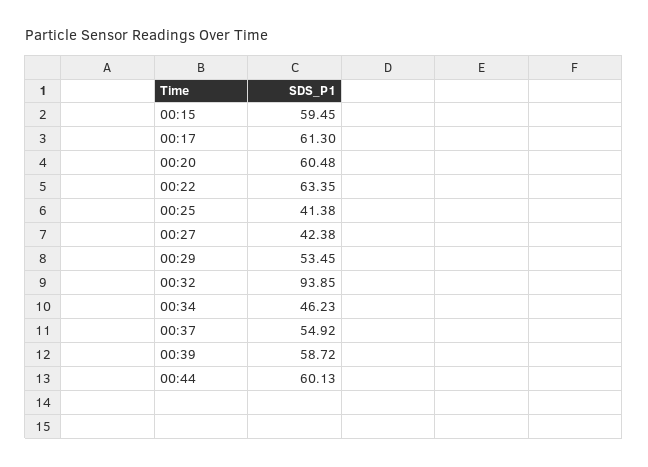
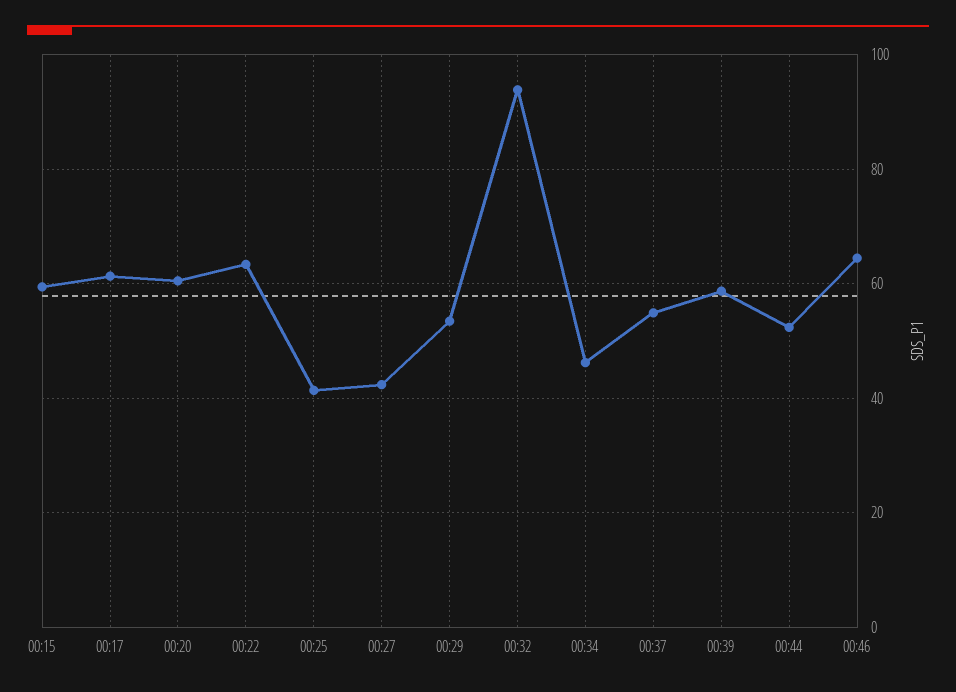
00:44: 60.13 -> 52
00:46: none -> 64

